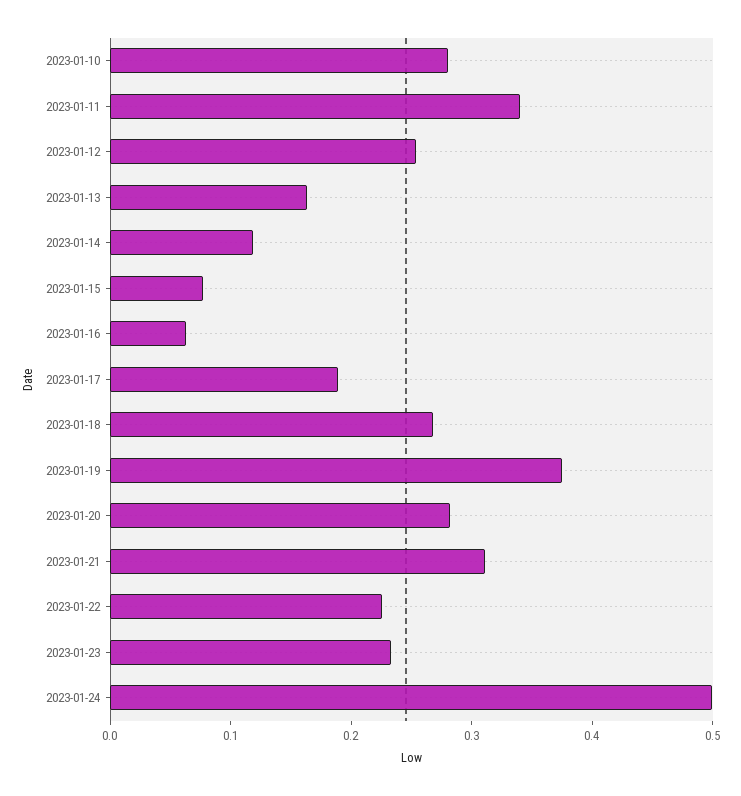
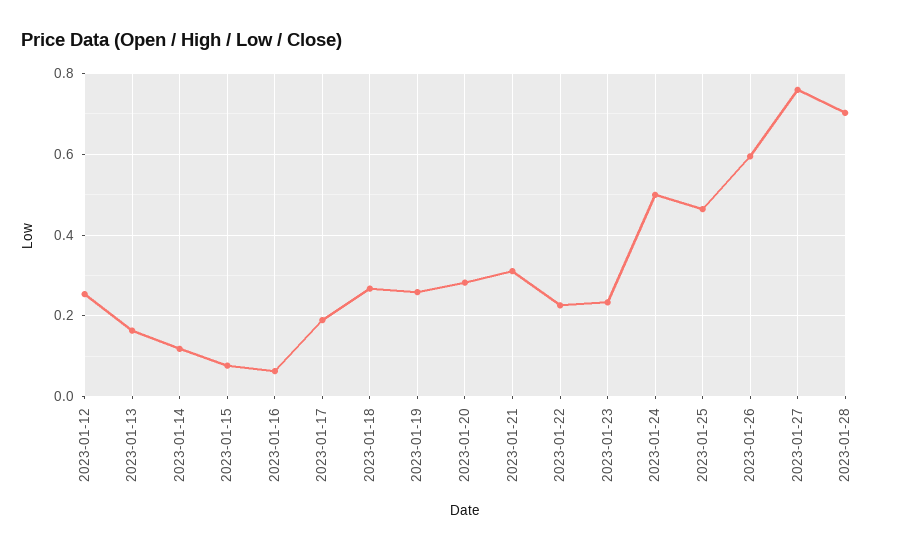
2023-01-10: 0.28 -> none
2023-01-11: 0.34 -> none
2023-01-19: 0.38 -> 0.26
2023-01-25: none -> 0.46
2023-01-26: none -> 0.6
2023-01-27: none -> 0.76
2023-01-28: none -> 0.7

